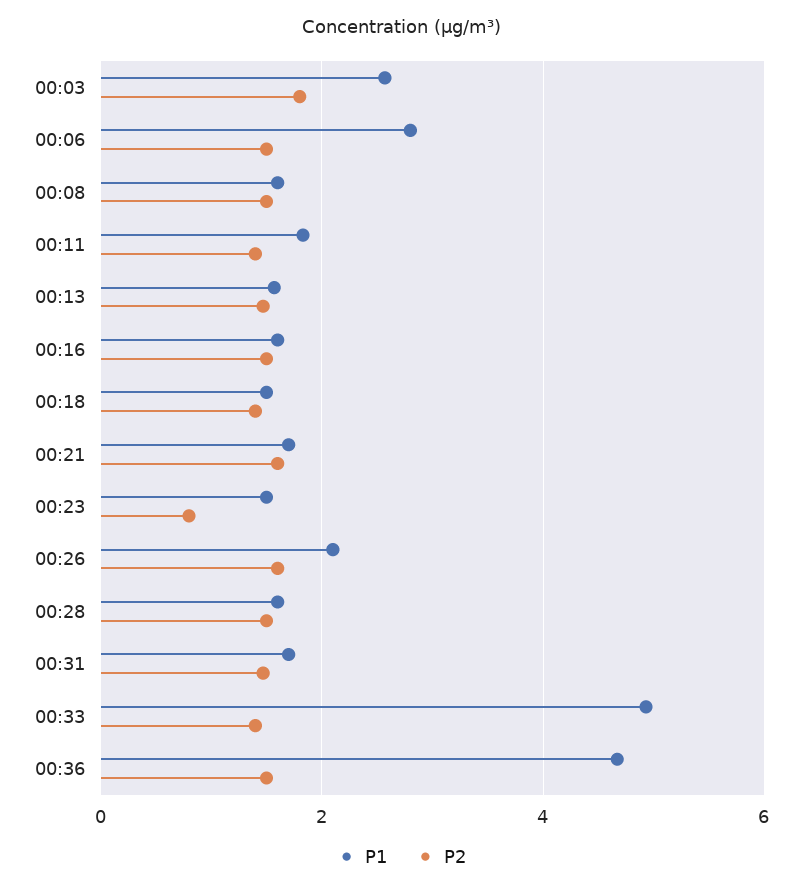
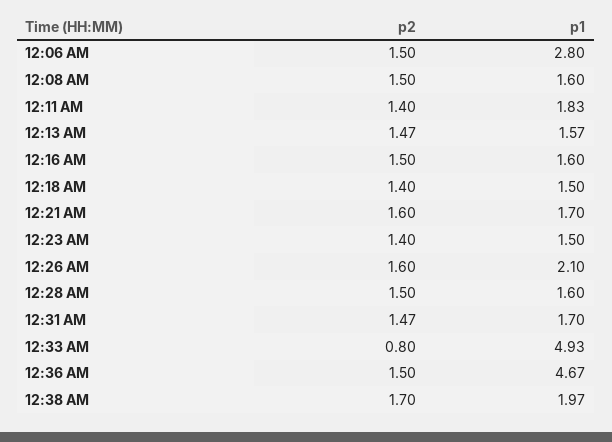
P1, 00:03: 2.6 -> none
P2, 00:03: 1.8 -> none
P2, 00:23: 0.8 -> 1.4
P2, 00:33: 1.4 -> 0.8
P2, 12:38 AM: none -> 1.7
P1, 12:38 AM: none -> 1.97

